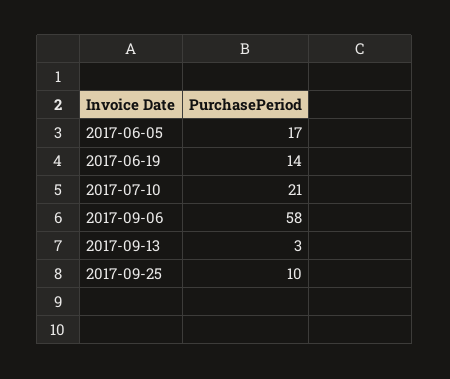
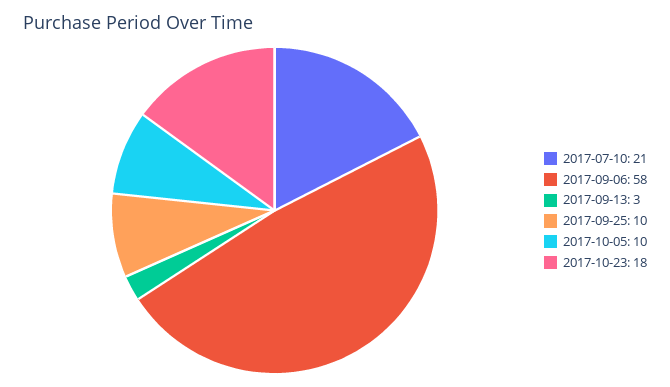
2017-06-05: 17 -> none
2017-06-19: 14 -> none
2017-10-05: none -> 10
2017-10-23: none -> 18

